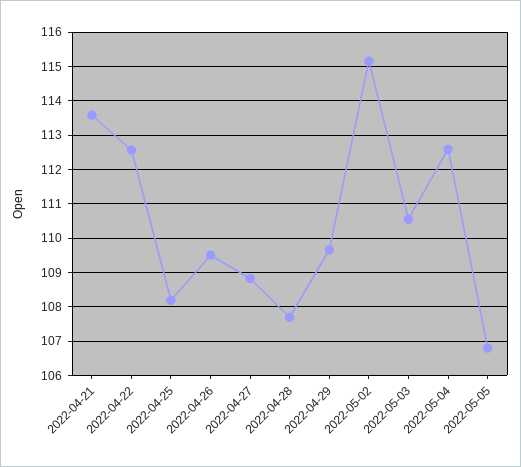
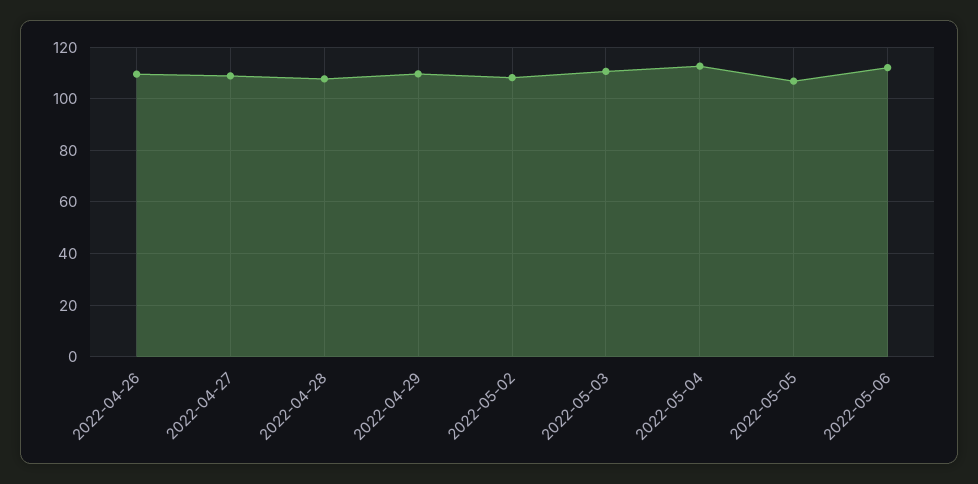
2022-04-21: 113.6 -> none
2022-04-22: 112.6 -> none
2022-04-25: 108.2 -> none
2022-05-02: 115.2 -> 107.5
2022-05-06: none -> 112.5

